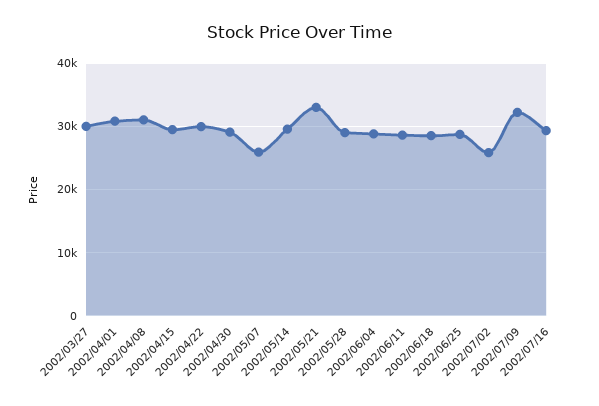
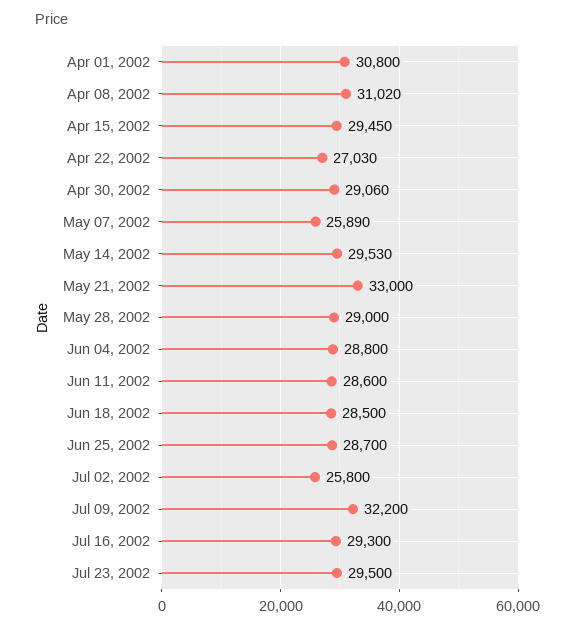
2002/03/27: 30000 -> none
2002/04/22: 30000 -> 27030
Jul 23, 2002: none -> 29500

